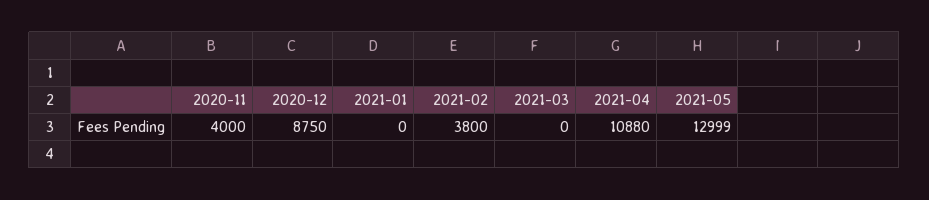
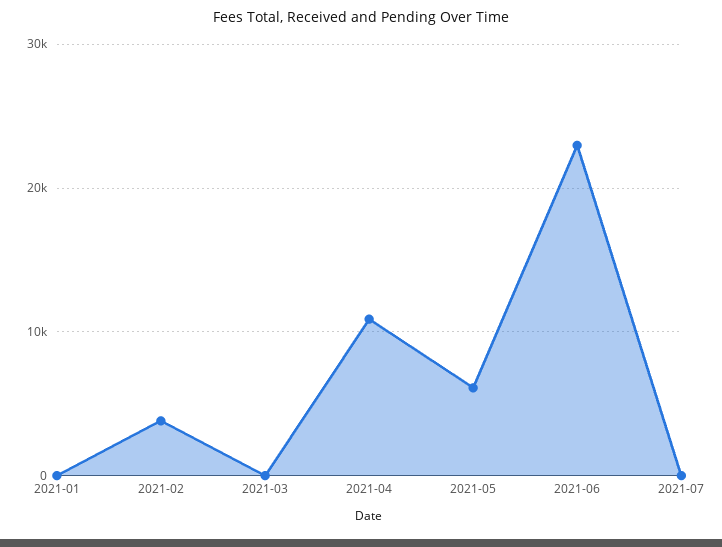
2020-11: 4000 -> none
2020-12: 8750 -> none
2021-05: 12999 -> 6000
2021-06: none -> 23000
2021-07: none -> 0

